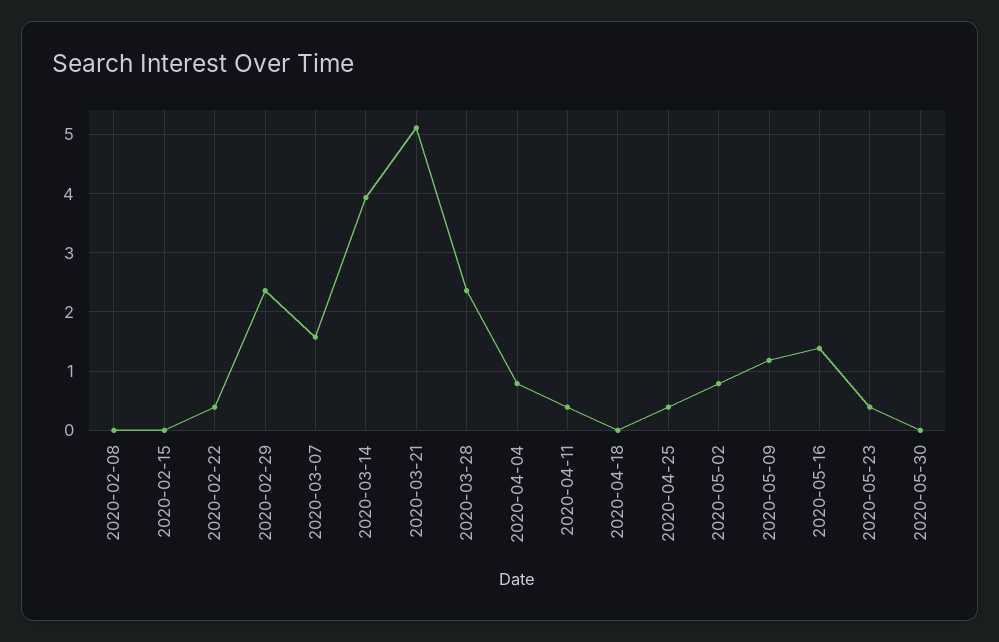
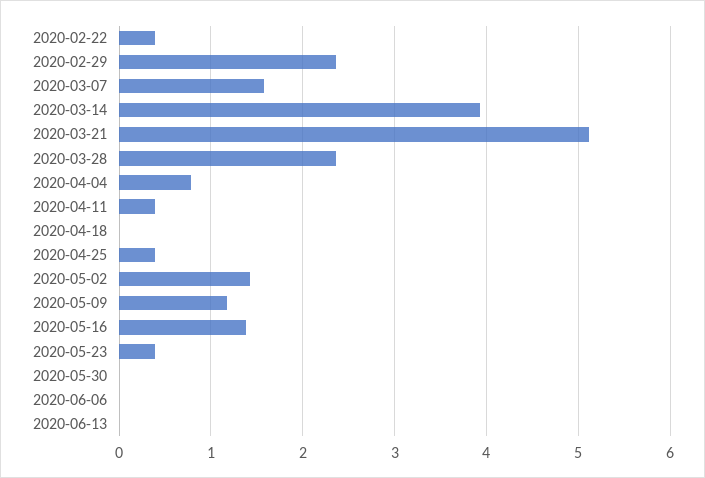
2020-02-08: 0 -> none
2020-02-15: 0 -> none
2020-05-02: 0.8 -> 1.4
2020-06-06: none -> 0
2020-06-13: none -> 0

